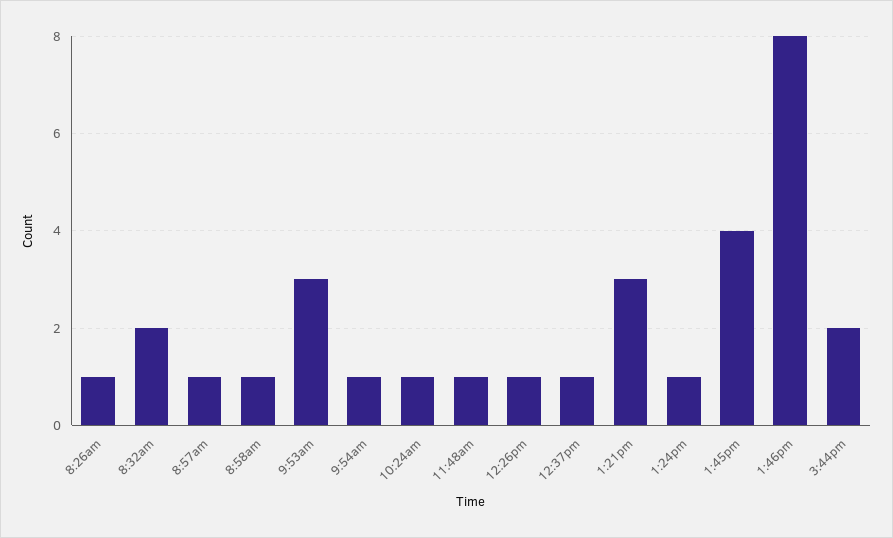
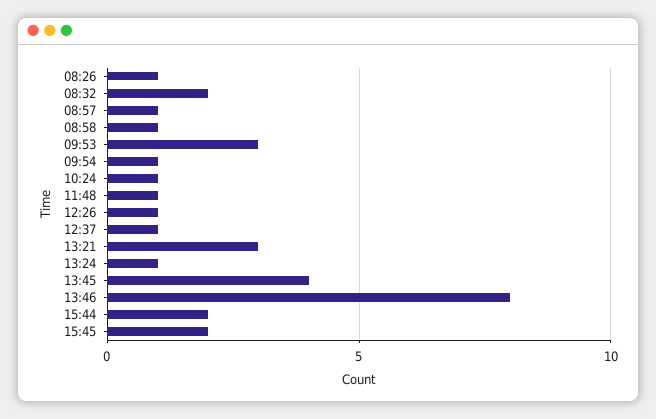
15:45: none -> 2

